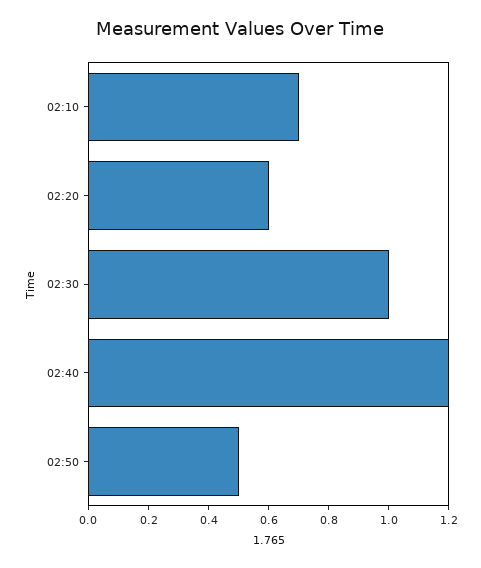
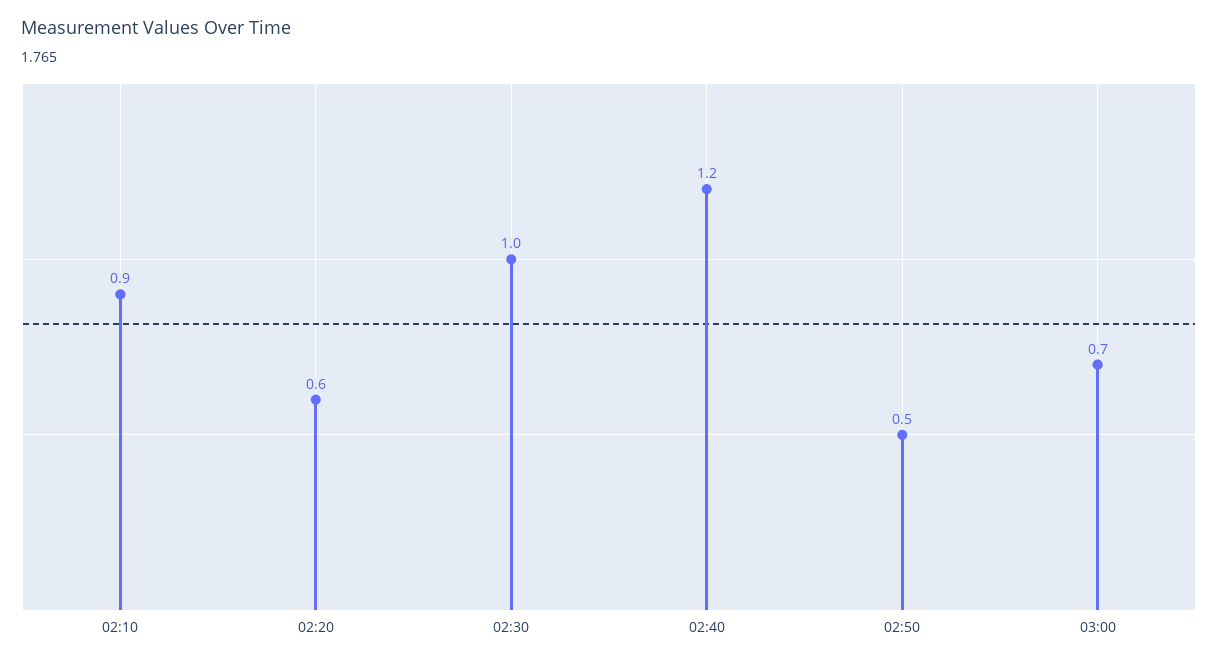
02:10: 0.7 -> 0.9
03:00: none -> 0.7

